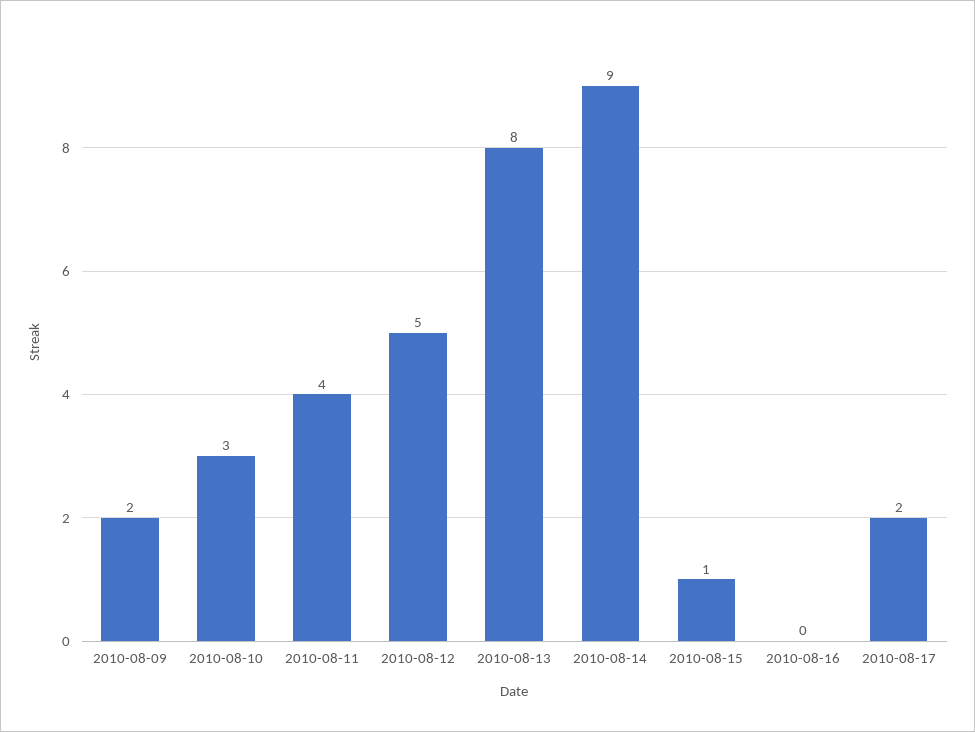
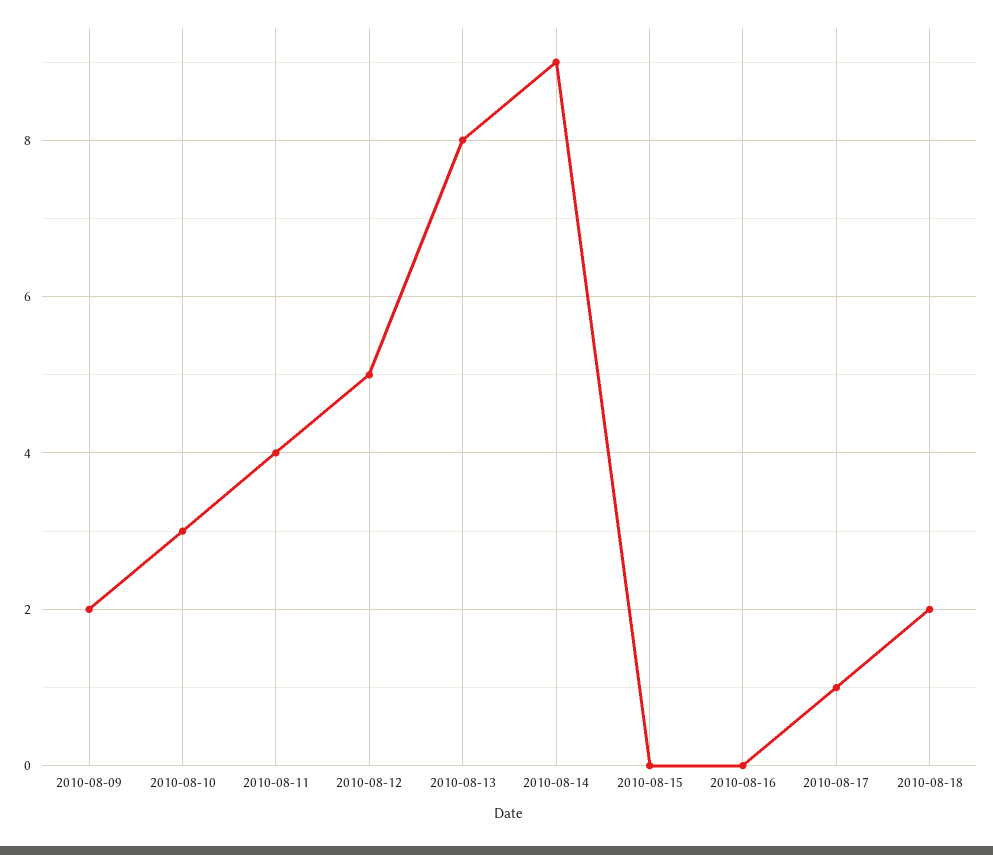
2010-08-15: 1 -> 0
2010-08-17: 2 -> 1
2010-08-18: none -> 2

